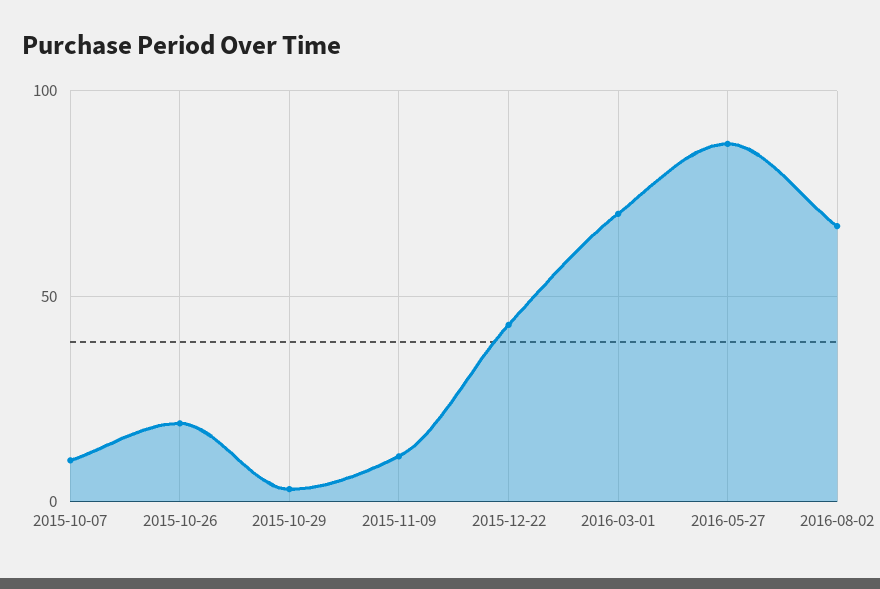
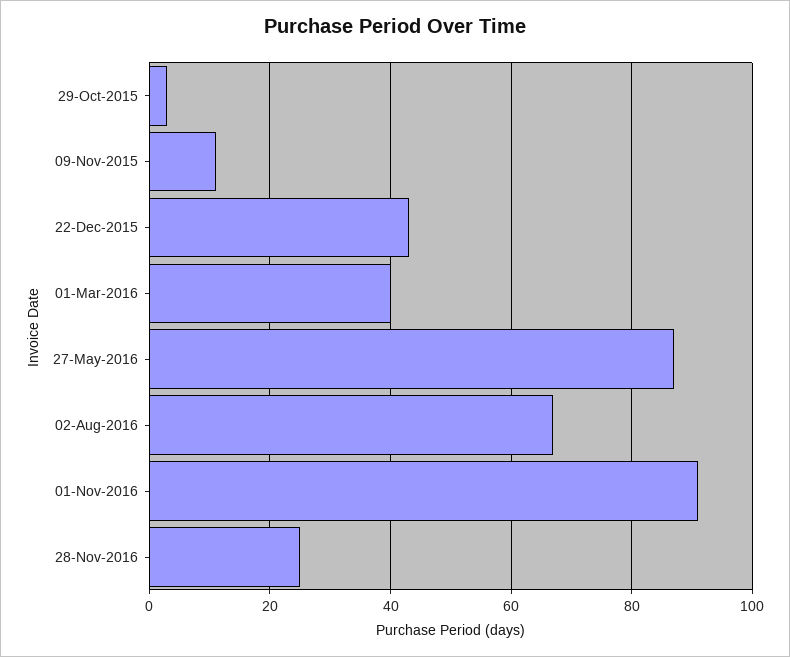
2015-10-07: 10 -> none
2015-10-26: 20 -> none
2016-03-01: 70 -> 40
01-Nov-2016: none -> 90
28-Nov-2016: none -> 25

